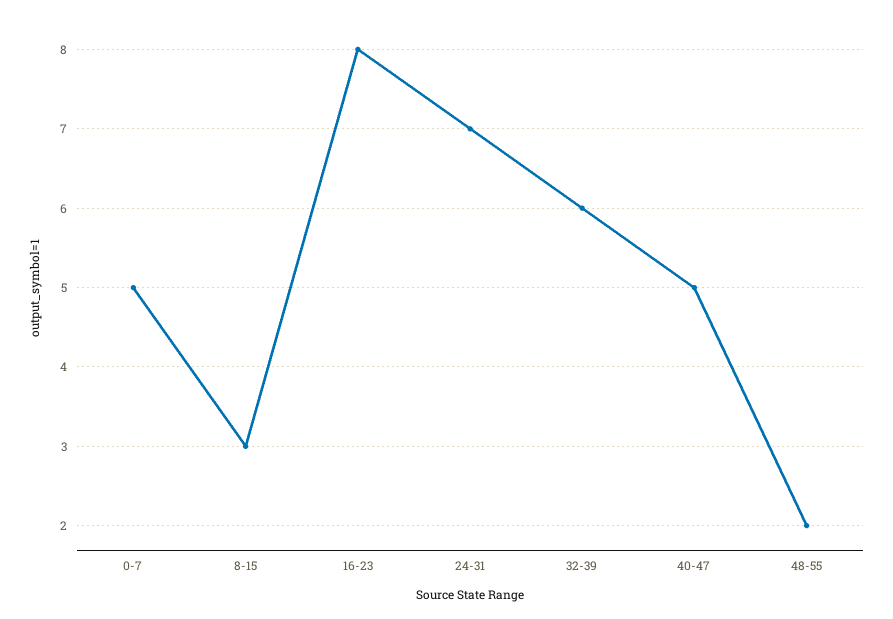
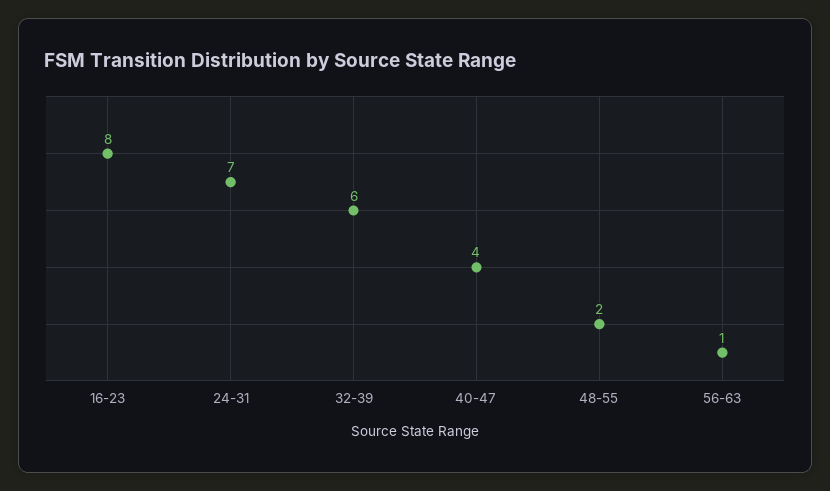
0-7: 5 -> none
8-15: 3 -> none
40-47: 5 -> 4
56-63: none -> 1

